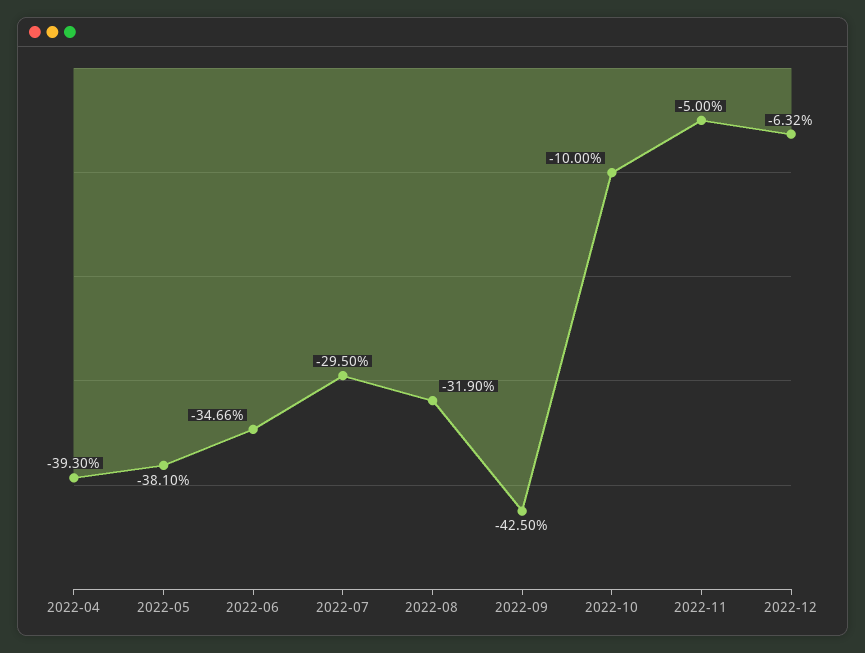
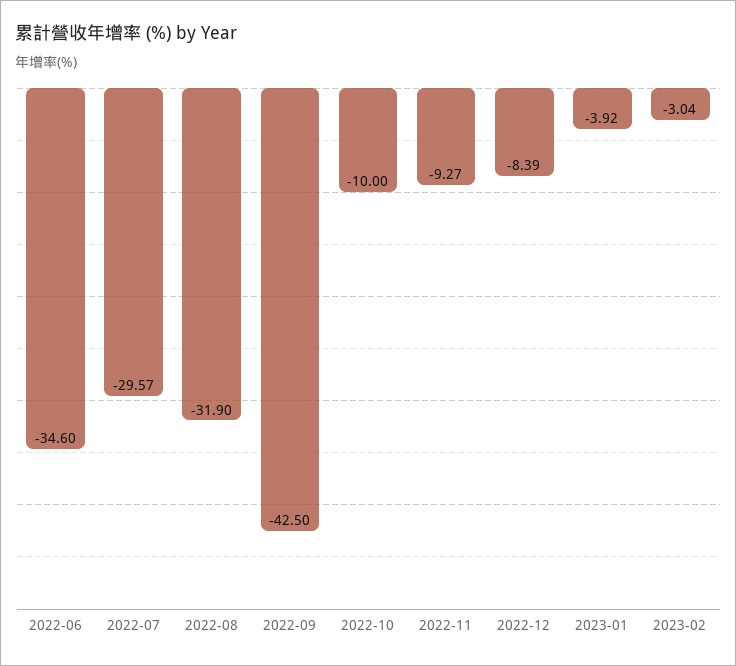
2022-04: -39.3 -> none
2022-05: -38.1 -> none
2022-06: -34.66 -> -34.6
2022-07: -29.5 -> -29.57
2022-11: -5 -> -9.27
2022-12: -6.32 -> -8.39
2023-01: none -> -3.92
2023-02: none -> -3.04

